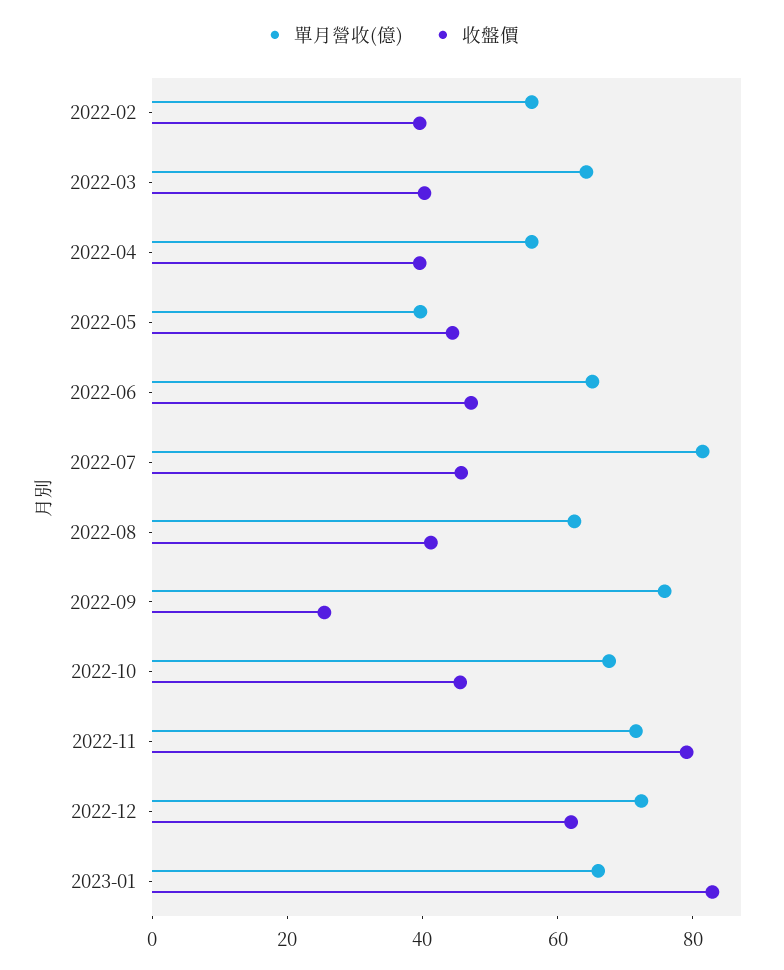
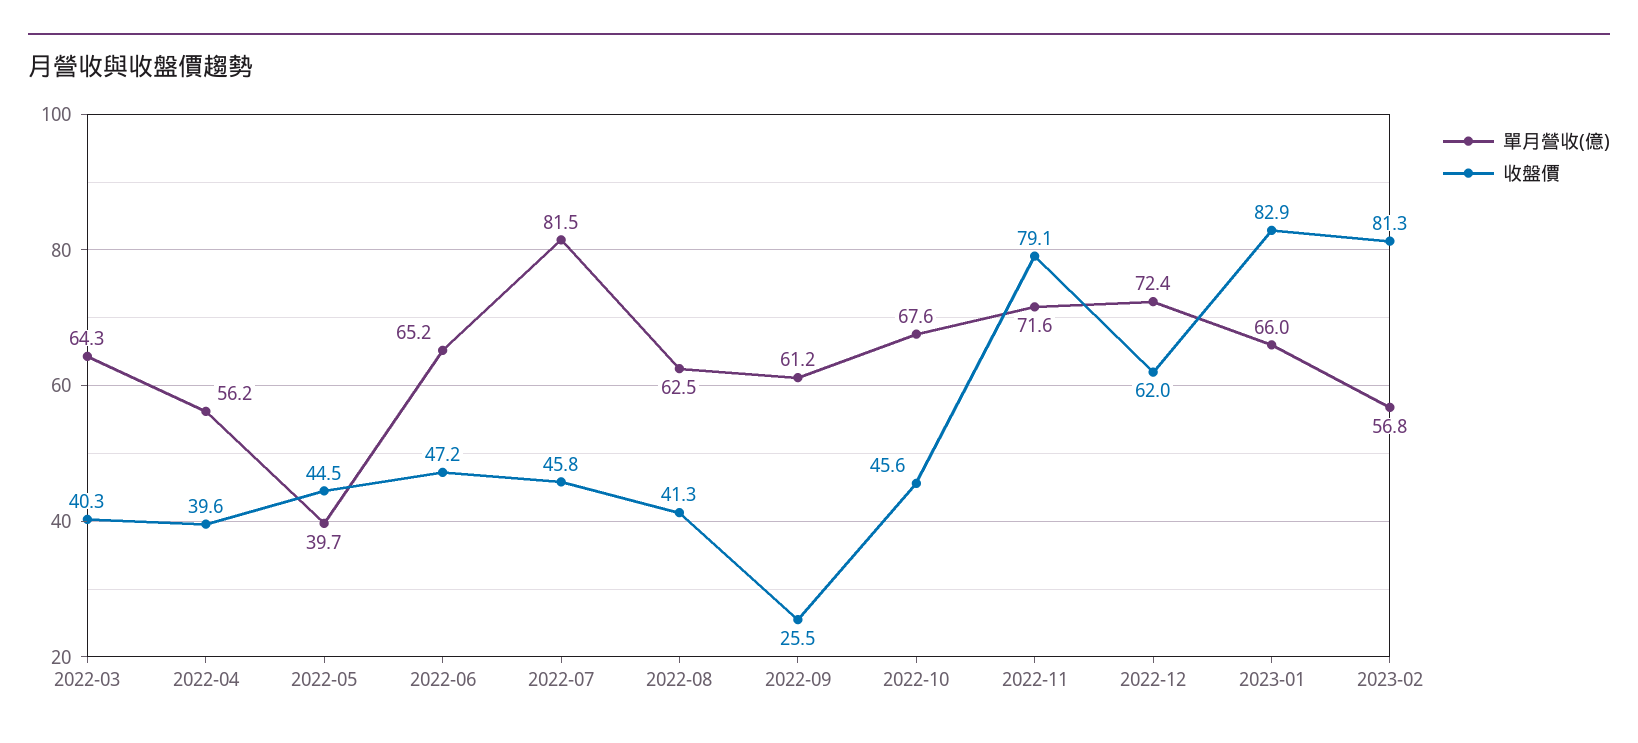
單月營收(億), 2022-02: 55 -> none
收盤價, 2022-02: 40 -> none
單月營收(億), 2022-09: 75 -> 61.2
單月營收(億), 2023-02: none -> 56.8
收盤價, 2023-02: none -> 81.3

